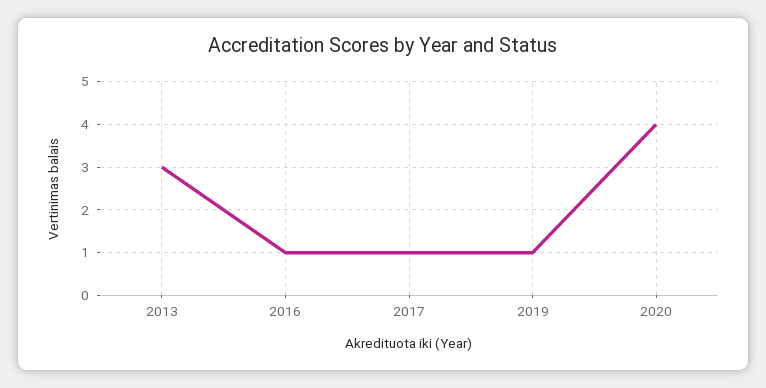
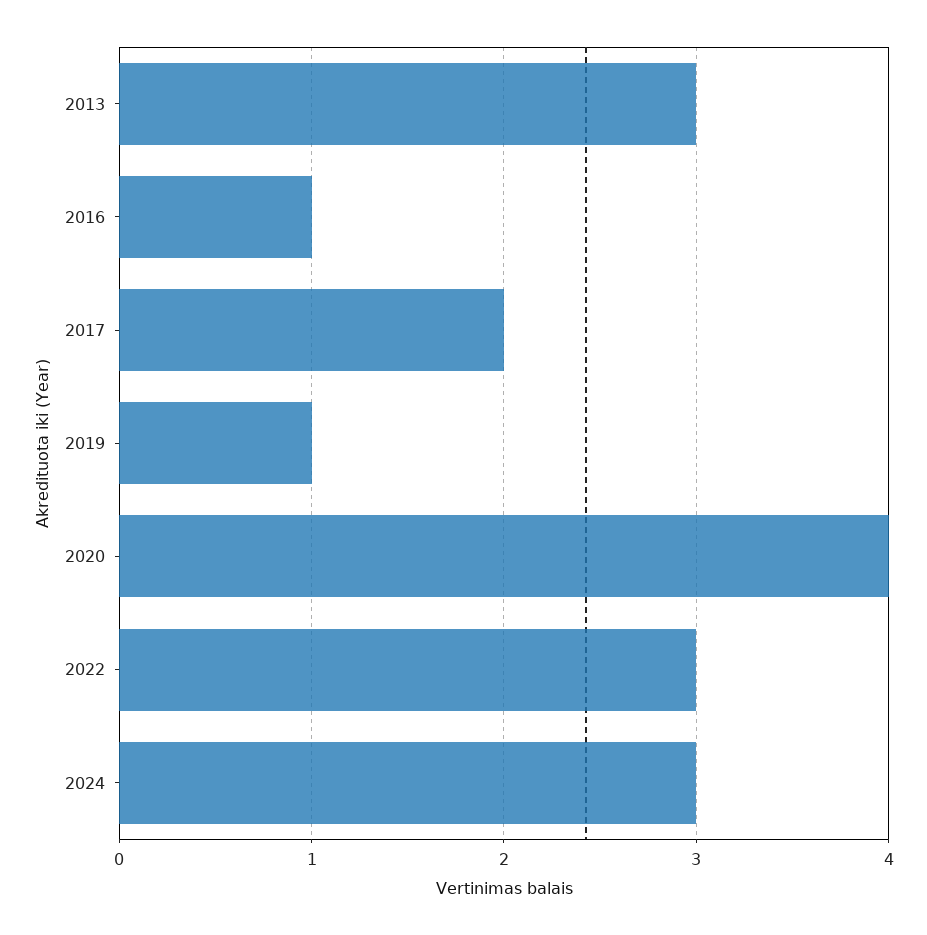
2017: 1 -> 2
2022: none -> 3
2024: none -> 3

